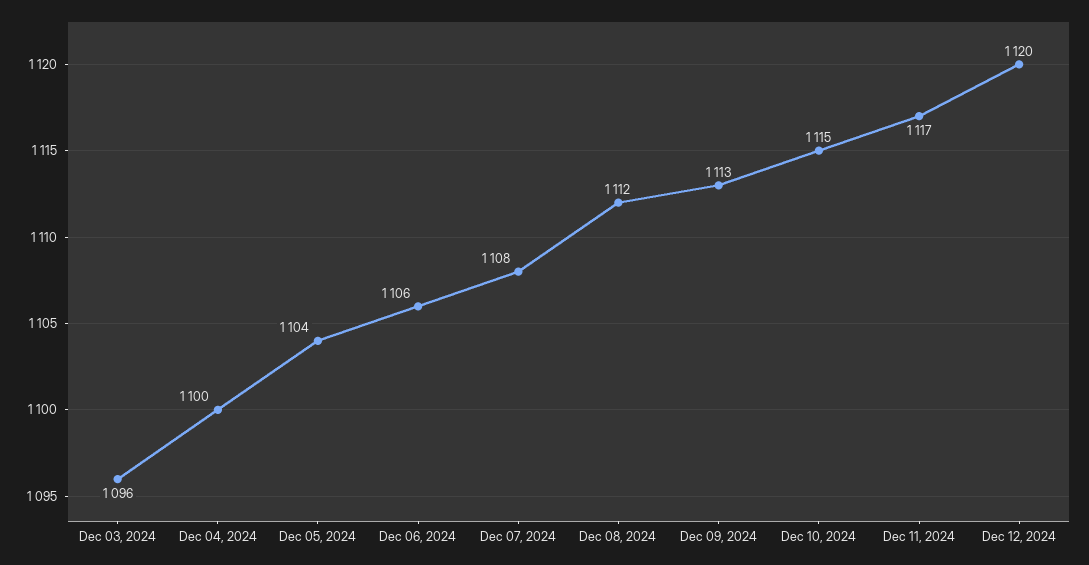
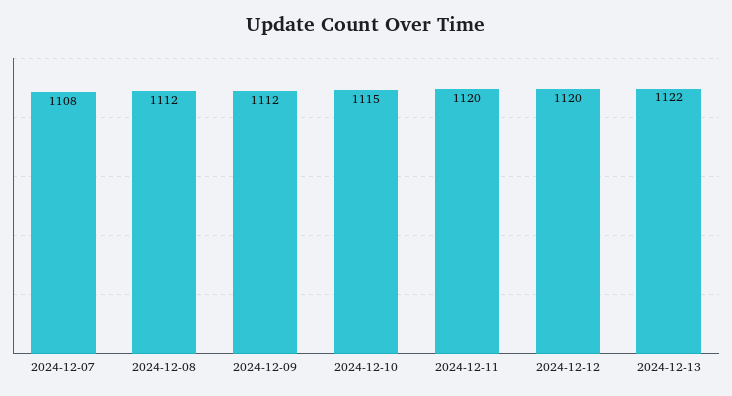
Dec 03, 2024: 1096 -> none
Dec 04, 2024: 1100 -> none
Dec 05, 2024: 1104 -> none
Dec 06, 2024: 1106 -> none
Dec 09, 2024: 1113 -> 1112
Dec 11, 2024: 1117 -> 1120
2024-12-13: none -> 1122

